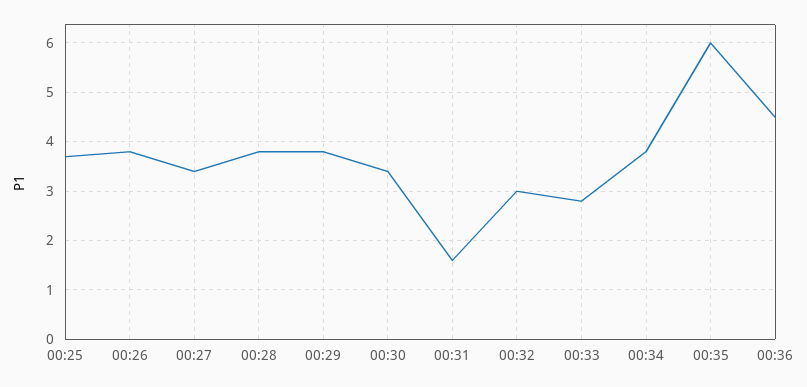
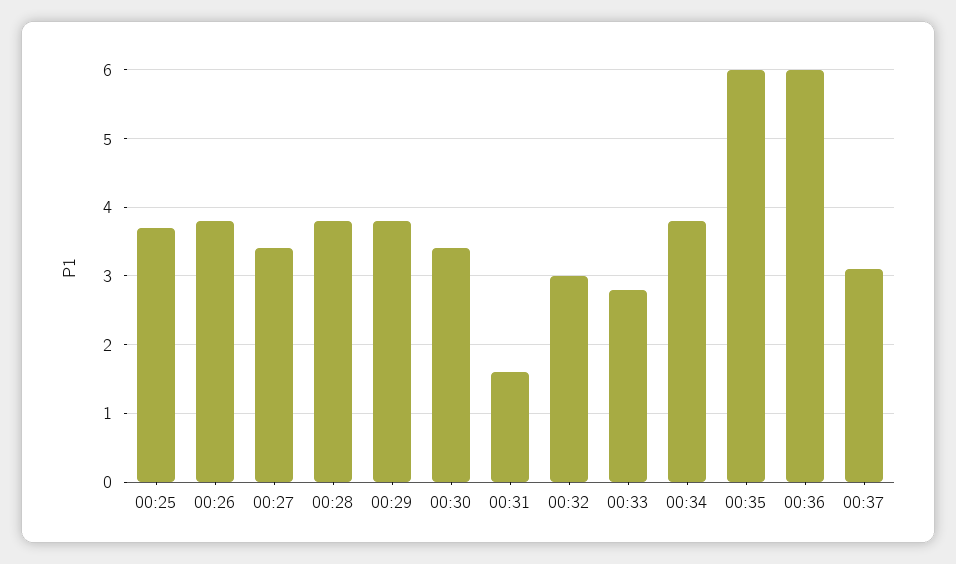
00:36: 4.5 -> 6
00:37: none -> 3.1

